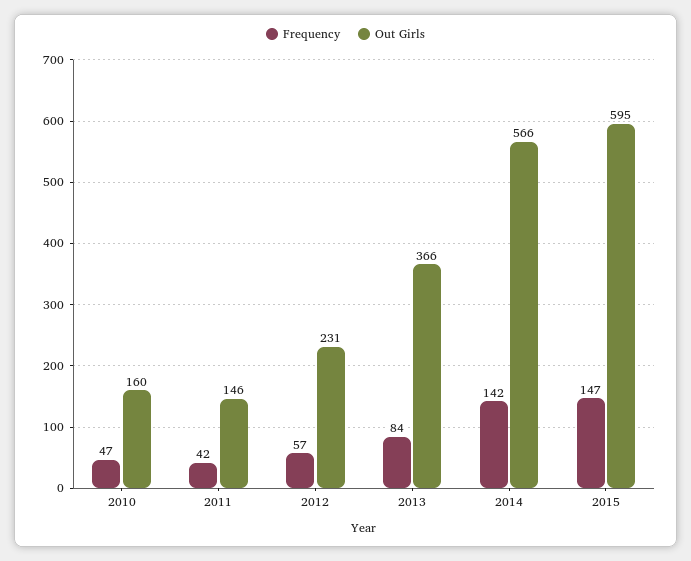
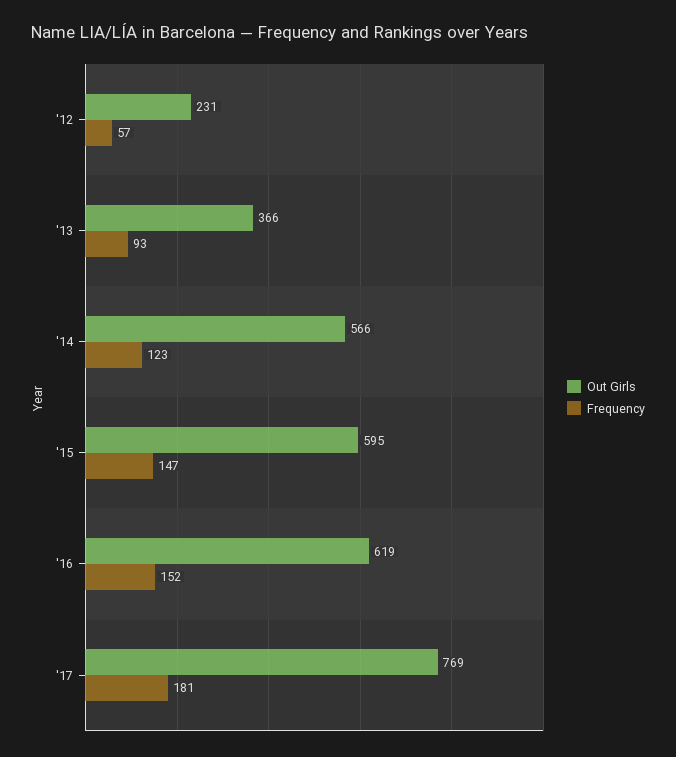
Frequency, 2010: 47 -> none
Out Girls, 2010: 160 -> none
Frequency, 2011: 42 -> none
Out Girls, 2011: 146 -> none
Frequency, 2013: 84 -> 93
Frequency, 2014: 142 -> 123
Out Girls, '16: none -> 619
Frequency, '16: none -> 152
Out Girls, '17: none -> 769
Frequency, '17: none -> 181

